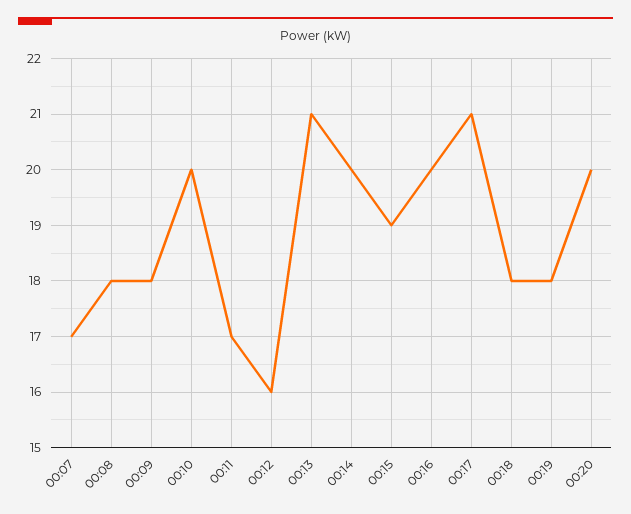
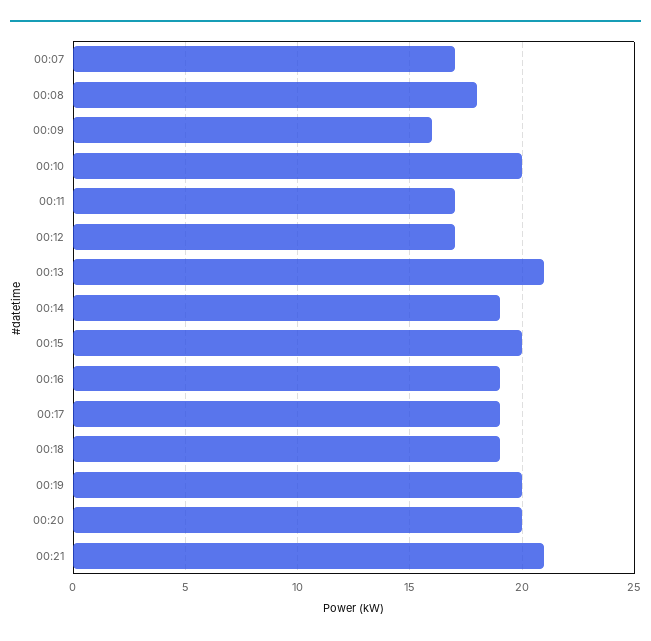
00:09: 18 -> 16
00:12: 16 -> 17
00:14: 20 -> 19
00:15: 19 -> 20
00:16: 20 -> 19
00:17: 21 -> 19
00:18: 18 -> 19
00:19: 18 -> 20
00:21: none -> 21

